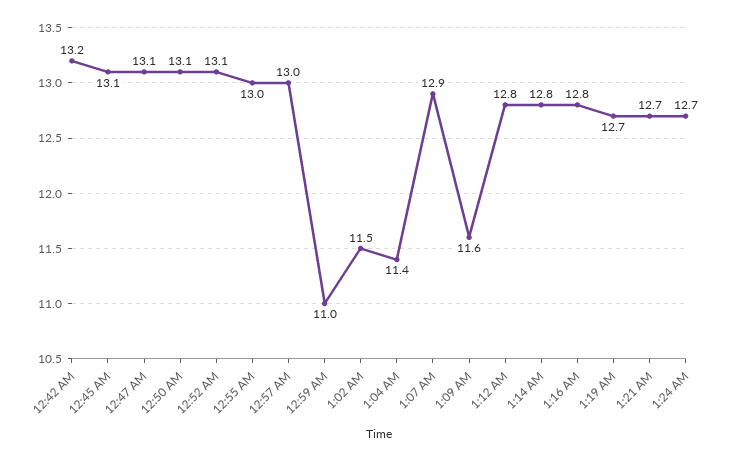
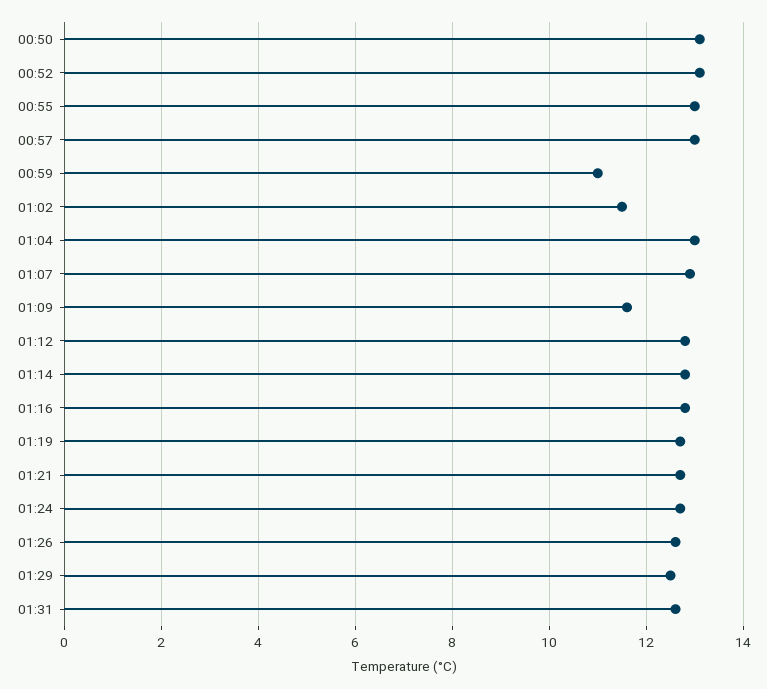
12:42 AM: 13.2 -> none
12:45 AM: 13.1 -> none
12:47 AM: 13.1 -> none
1:04 AM: 11.4 -> 13
01:26: none -> 12.5
01:29: none -> 12.5
01:31: none -> 12.5

